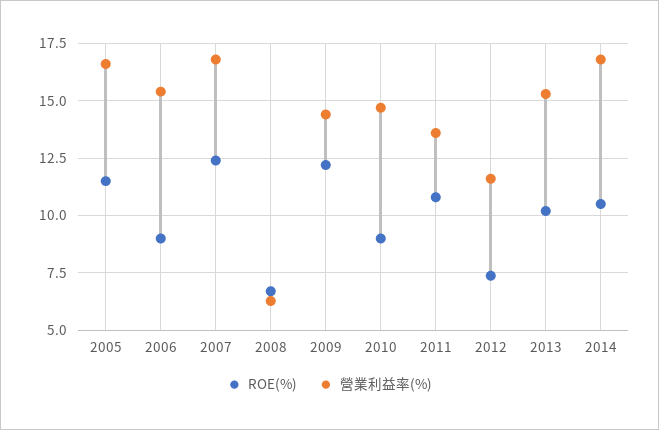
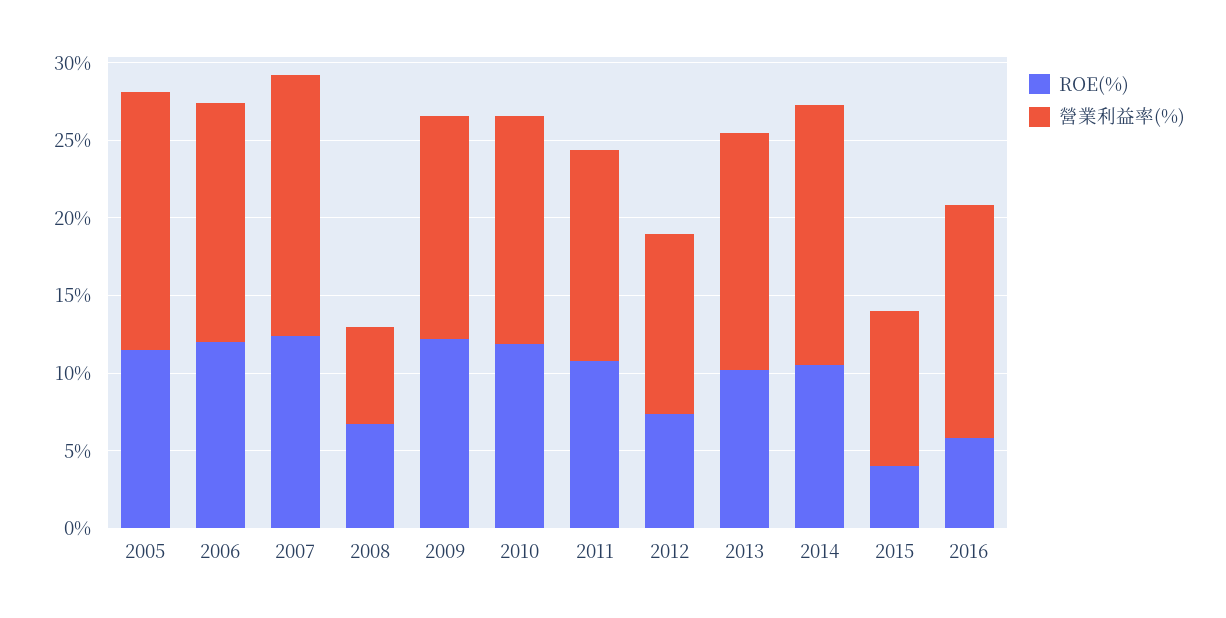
ROE(%), 2006: 9 -> 12
ROE(%), 2010: 9 -> 12
ROE(%), 2015: none -> 4
營業利益率(%), 2015: none -> 10
ROE(%), 2016: none -> 6
營業利益率(%), 2016: none -> 15

